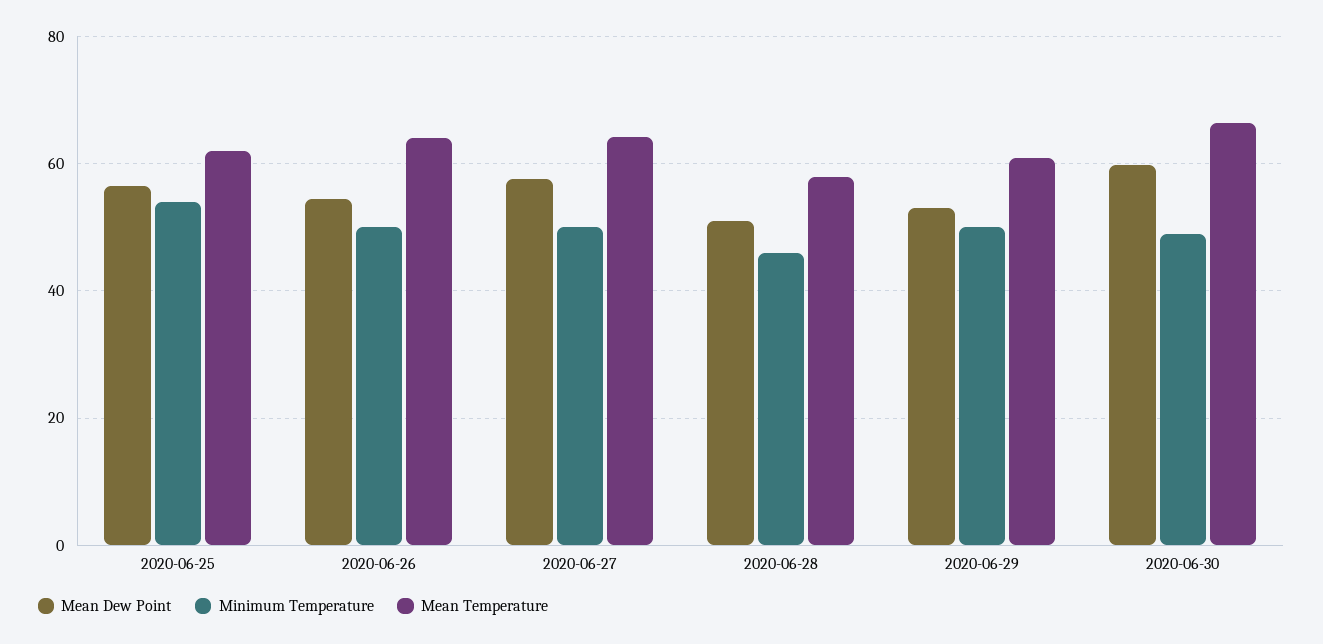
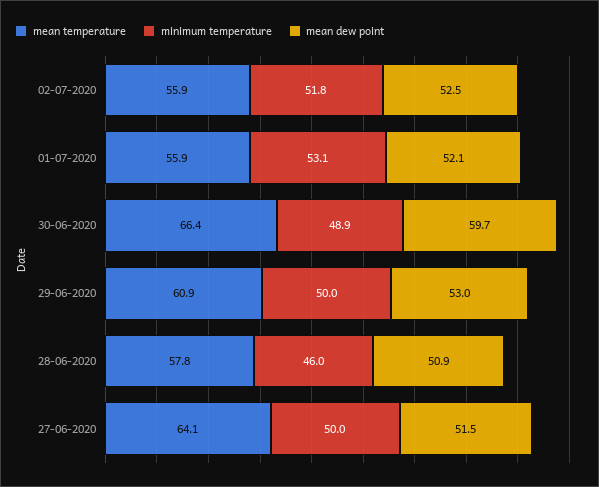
Mean Dew Point, 2020-06-25: 56 -> none
Minimum Temperature, 2020-06-25: 54 -> none
Mean Temperature, 2020-06-25: 62 -> none
Mean Dew Point, 2020-06-26: 54 -> none
Minimum Temperature, 2020-06-26: 50 -> none
Mean Temperature, 2020-06-26: 64 -> none
Mean Dew Point, 2020-06-27: 58 -> 51.5
Mean Temperature, 02-07-2020: none -> 55.9
Minimum Temperature, 02-07-2020: none -> 51.8
Mean Dew Point, 02-07-2020: none -> 52.5
Mean Temperature, 01-07-2020: none -> 55.9
Minimum Temperature, 01-07-2020: none -> 53.1
Mean Dew Point, 01-07-2020: none -> 52.1

